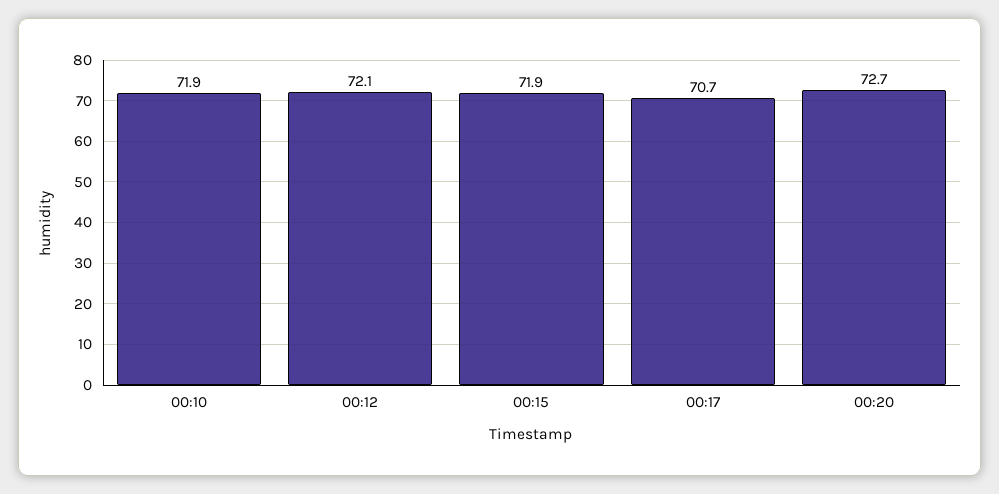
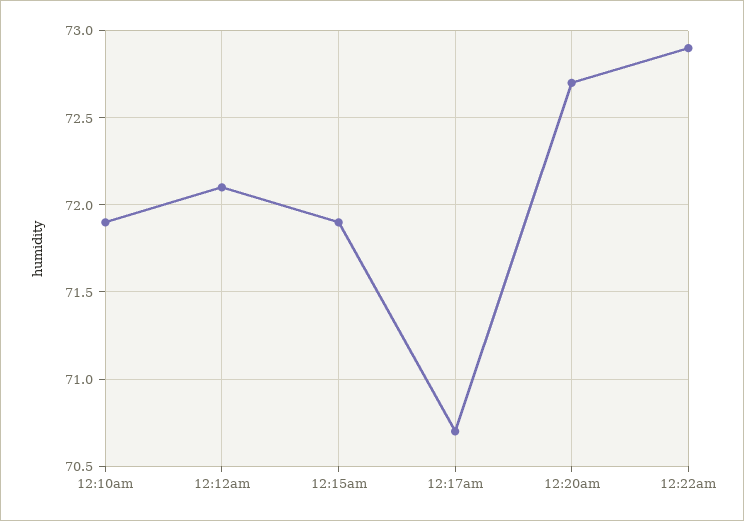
12:22am: none -> 72.9

